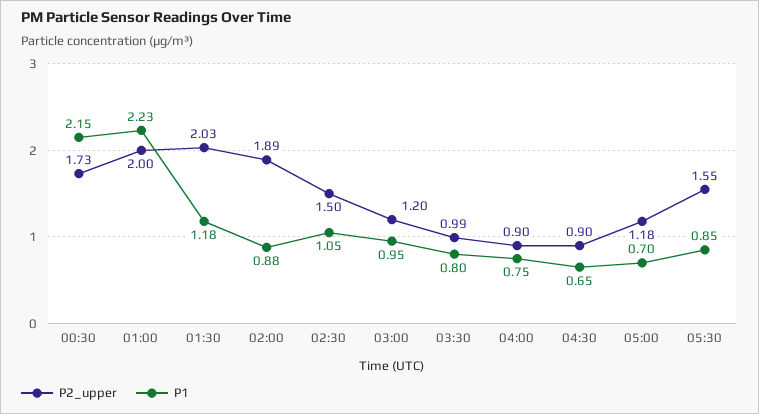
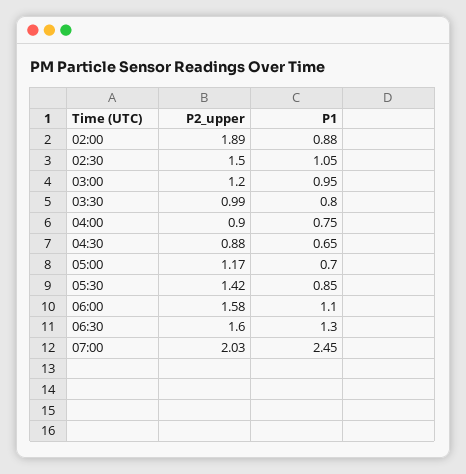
P2_upper, 00:30: 1.73 -> none
P1, 00:30: 2.15 -> none
P2_upper, 01:00: 2 -> none
P1, 01:00: 2.23 -> none
P2_upper, 01:30: 2.03 -> none
P1, 01:30: 1.18 -> none
P2_upper, 04:30: 0.9 -> 0.88
P2_upper, 05:00: 1.18 -> 1.17
P2_upper, 05:30: 1.55 -> 1.42
P2_upper, 06:00: none -> 1.58
P1, 06:00: none -> 1.1
P2_upper, 06:30: none -> 1.6
P1, 06:30: none -> 1.3
P2_upper, 07:00: none -> 2.03
P1, 07:00: none -> 2.45

